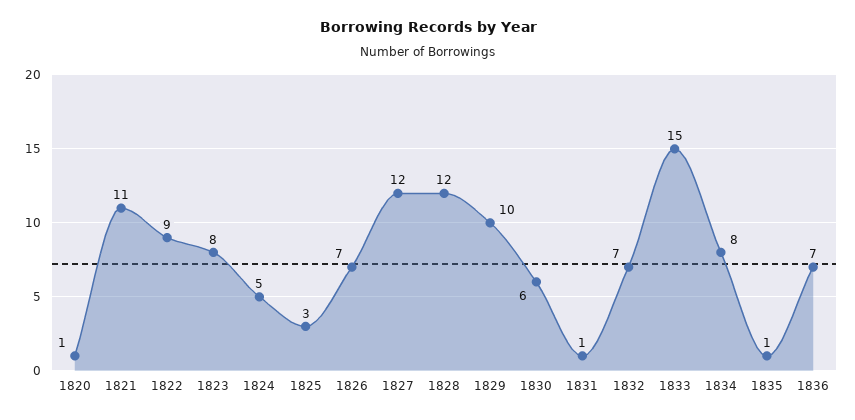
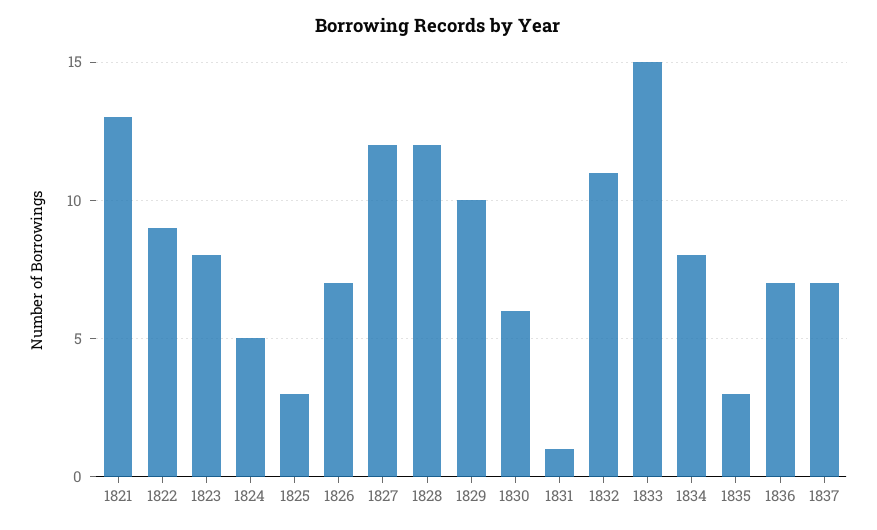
1820: 1 -> none
1821: 11 -> 13
1832: 7 -> 11
1835: 1 -> 3
1837: none -> 7

